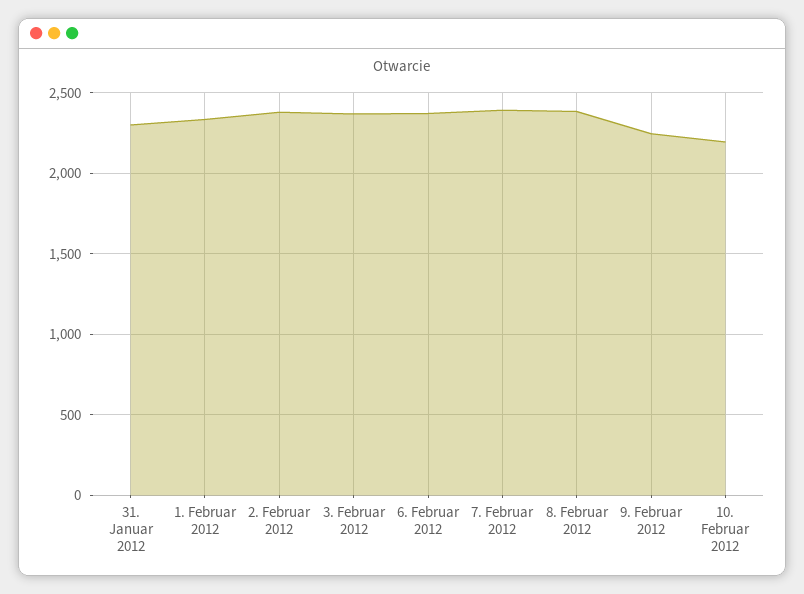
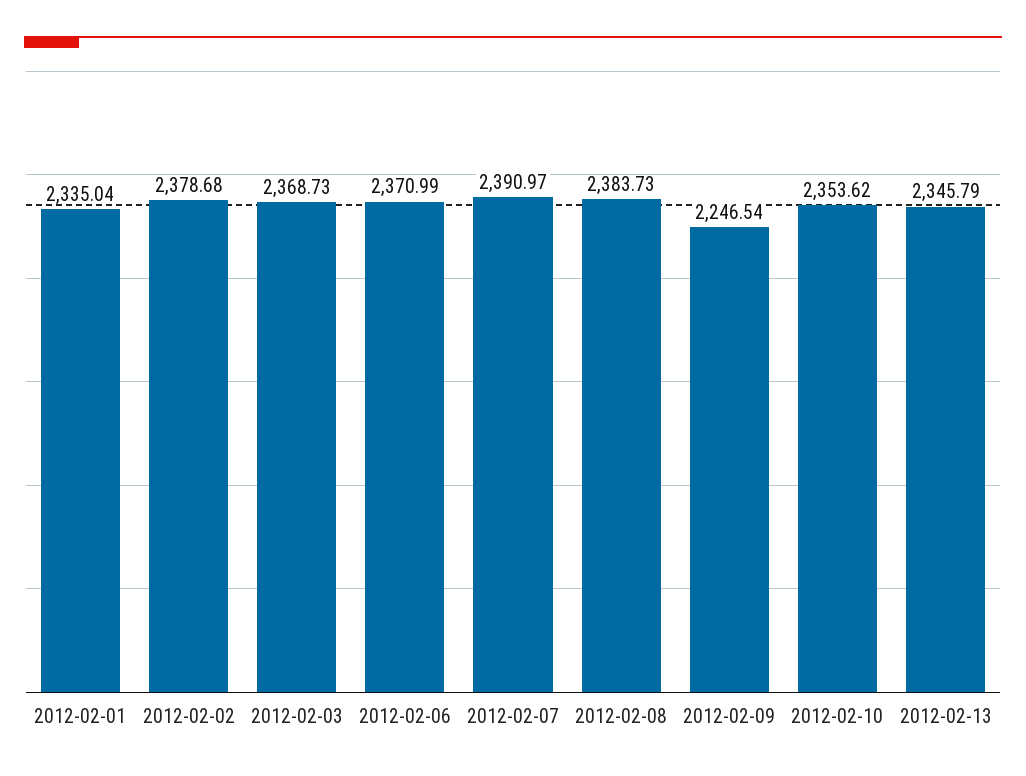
31. Januar 2012: 2300 -> none
10. Februar 2012: 2200 -> 2353.62
2012-02-13: none -> 2345.79

